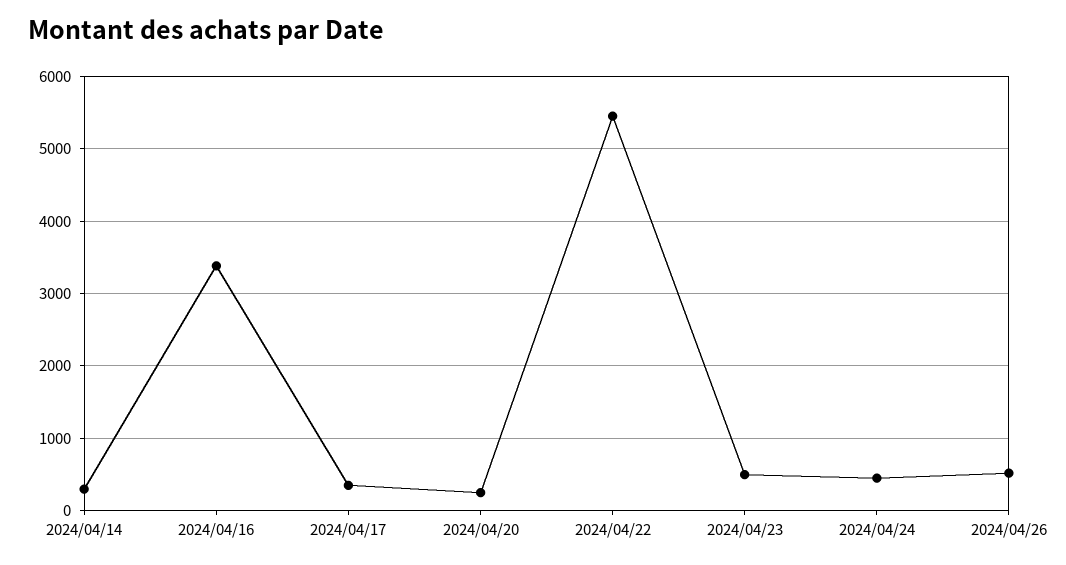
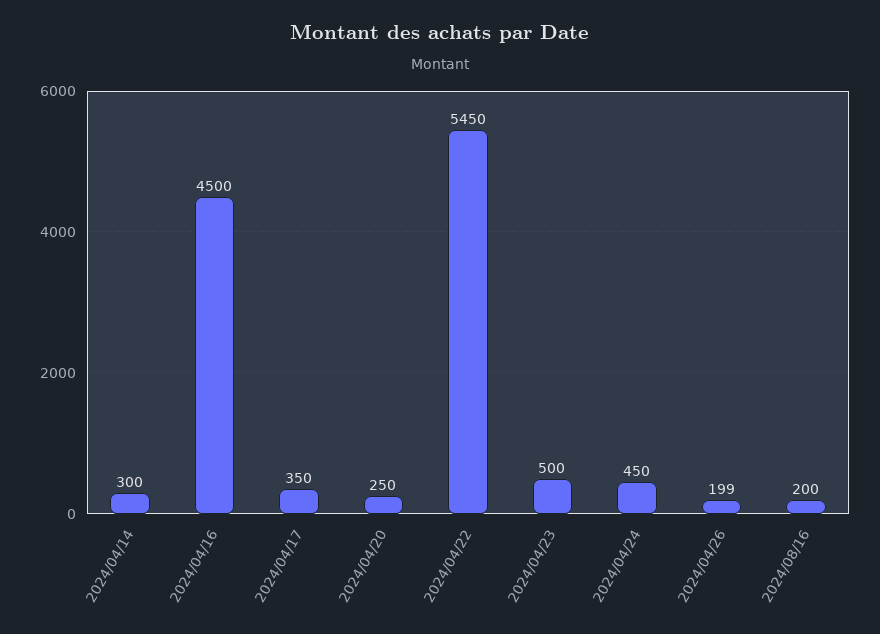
2024/04/16: 3400 -> 4500
2024/04/26: 500 -> 199
2024/08/16: none -> 200

